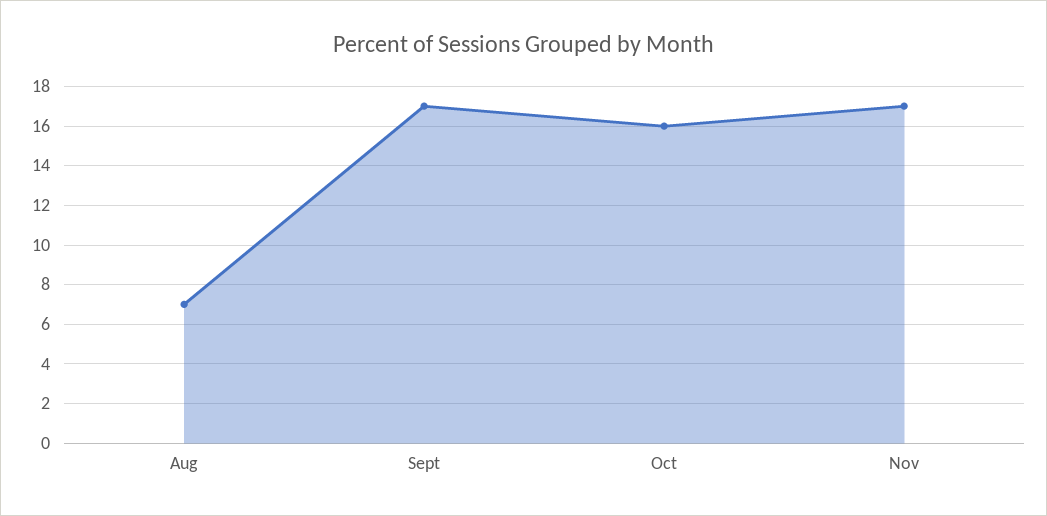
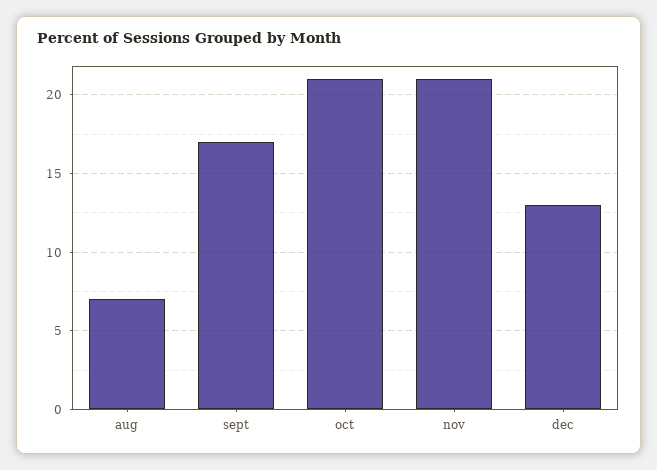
Oct: 16 -> 21
Nov: 17 -> 21
dec: none -> 13

